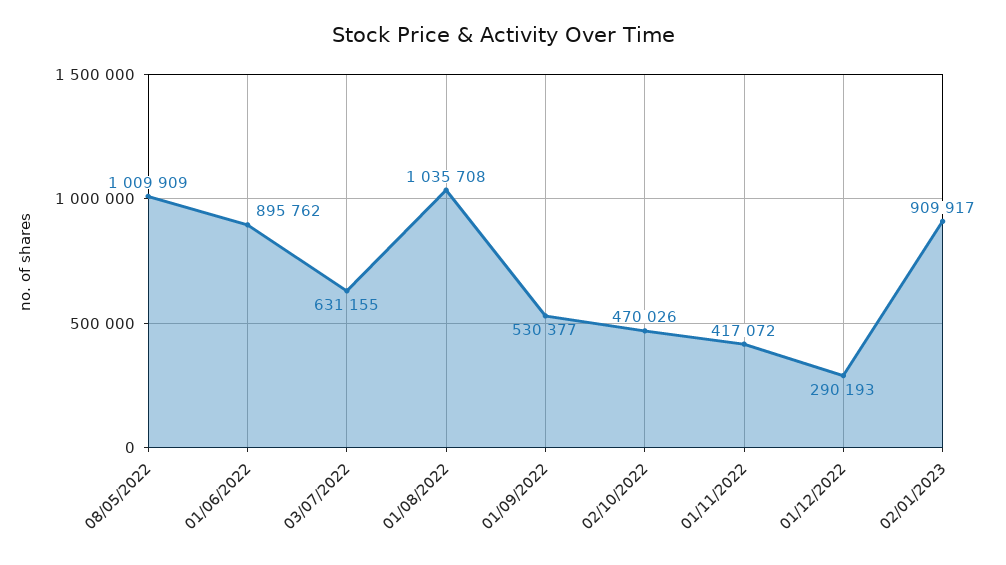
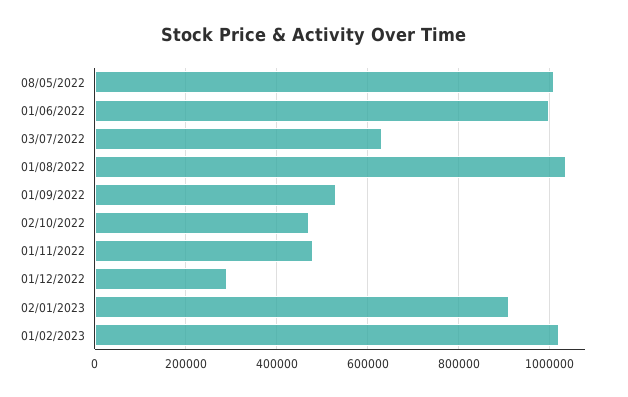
01/06/2022: 895762 -> 1000000
01/11/2022: 417072 -> 480000
01/02/2023: none -> 1020000

